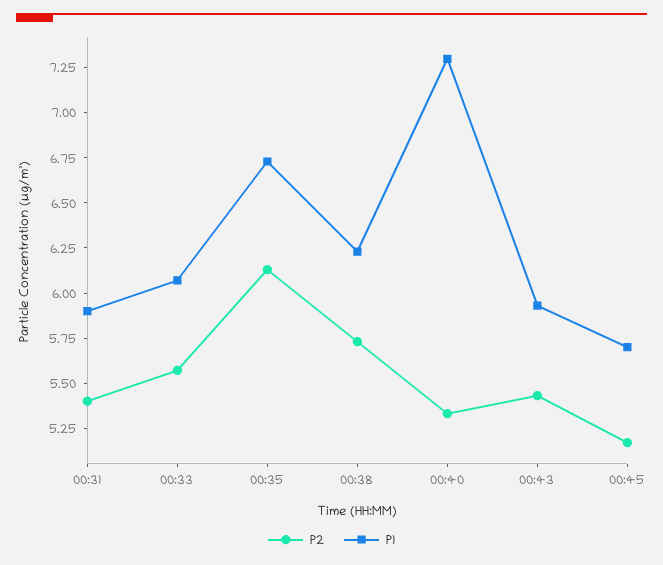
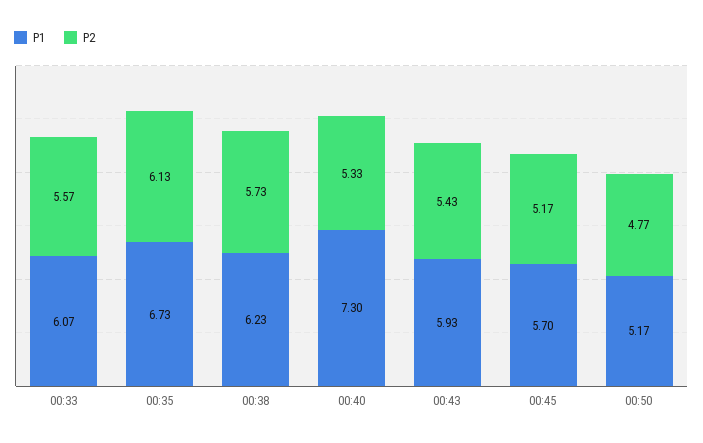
P2, 00:31: 5.4 -> none
P1, 00:31: 5.9 -> none
P1, 00:50: none -> 5.17
P2, 00:50: none -> 4.77

